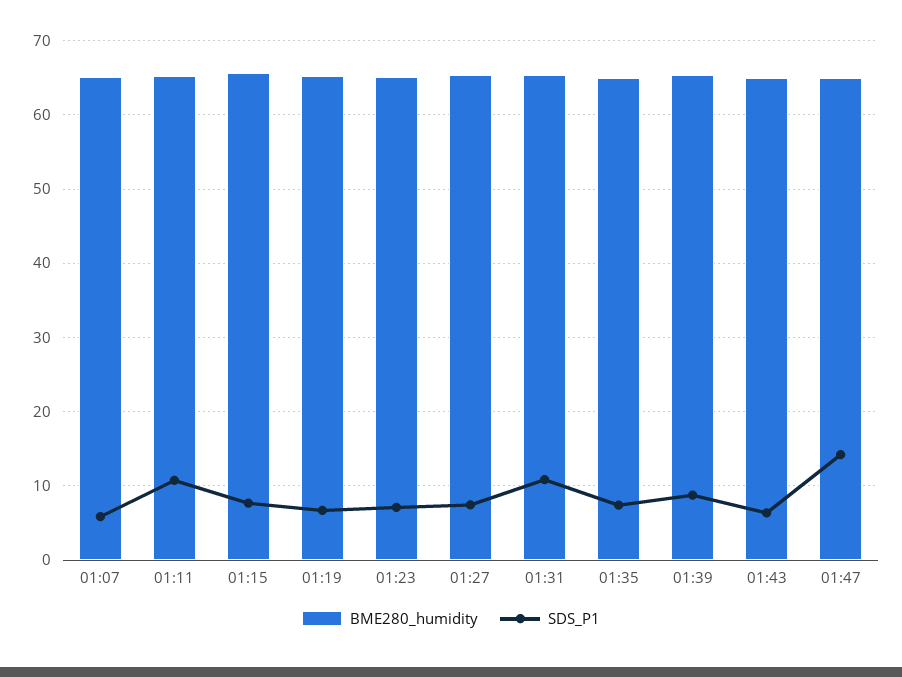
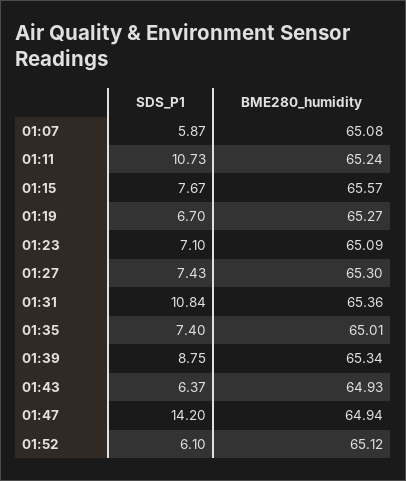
SDS_P1, 01:52: none -> 6.1
BME280_humidity, 01:52: none -> 65.12

